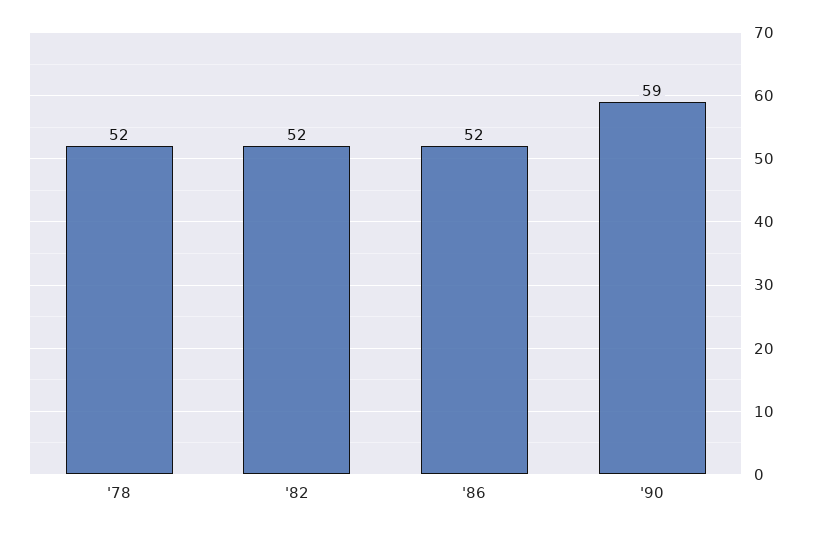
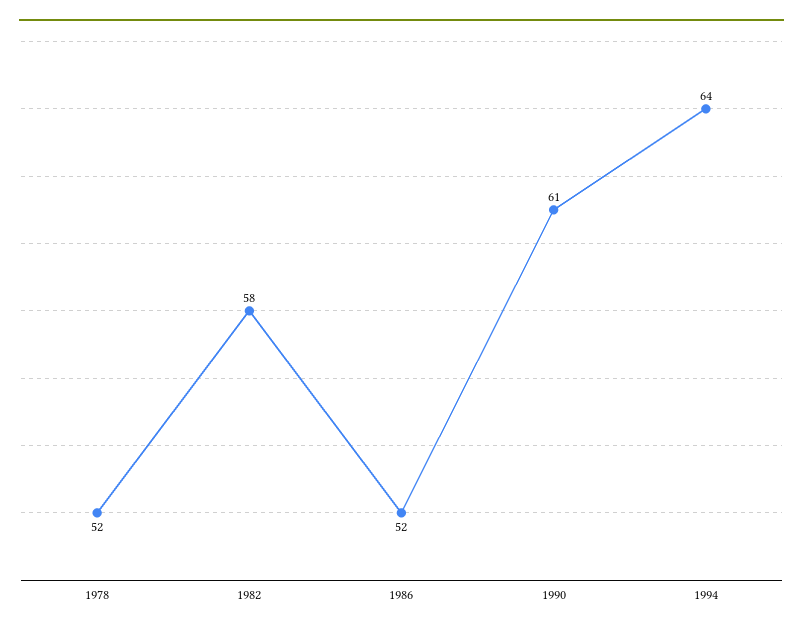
'82: 52 -> 58
'90: 59 -> 61
1994: none -> 64

